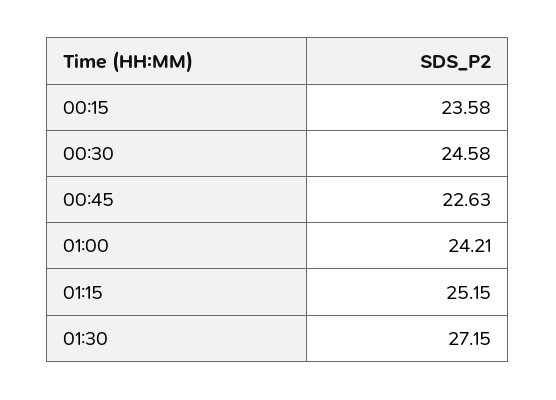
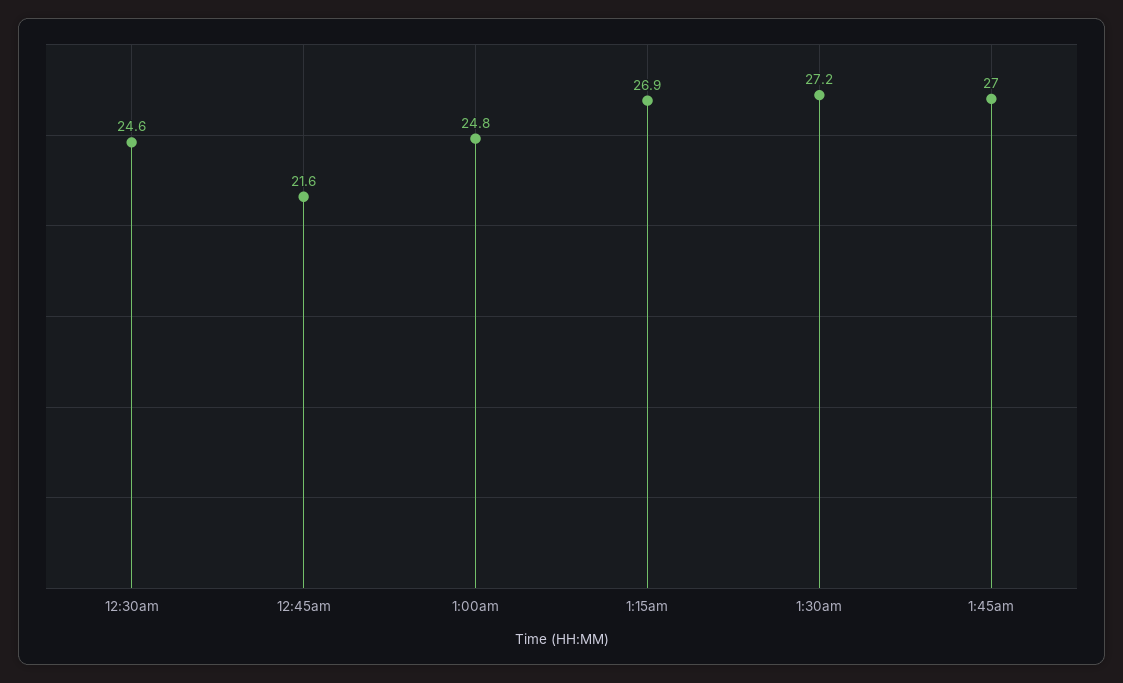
00:15: 23.58 -> none
00:45: 22.63 -> 21.6
01:00: 24.21 -> 24.8
01:15: 25.15 -> 26.9
1:45am: none -> 27

